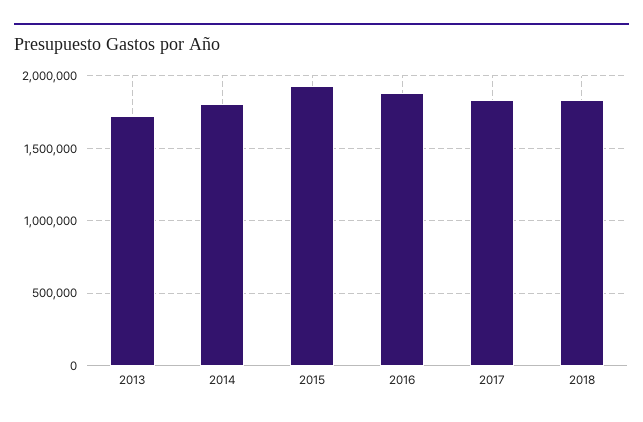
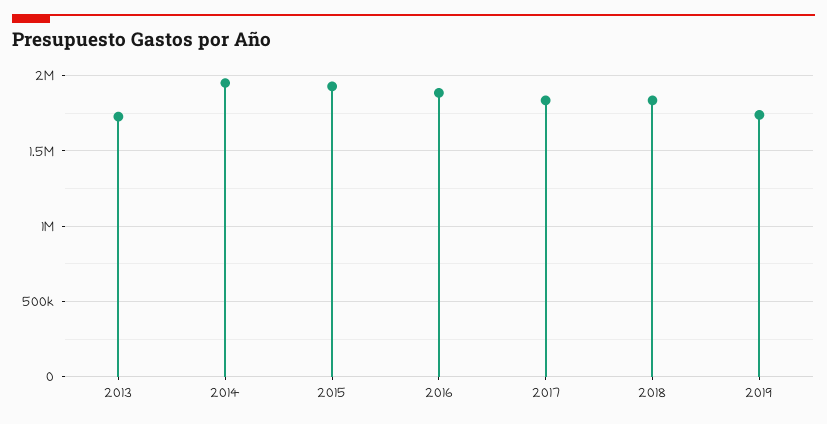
2014: 1800000 -> 1950000
2019: none -> 1750000

